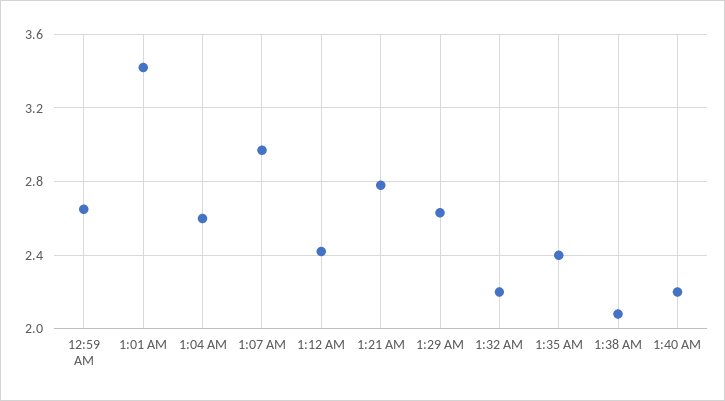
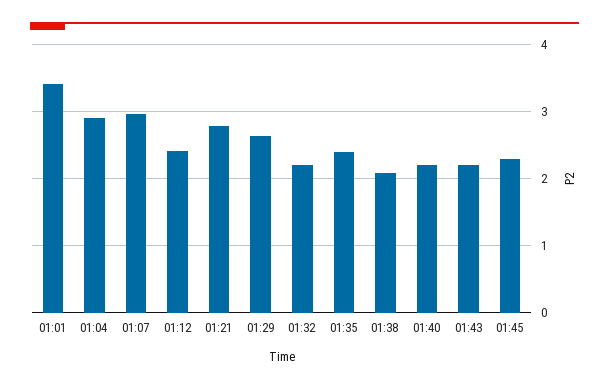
12:59 AM: 2.65 -> none
1:04 AM: 2.6 -> 2.9
01:43: none -> 2.2
01:45: none -> 2.3

